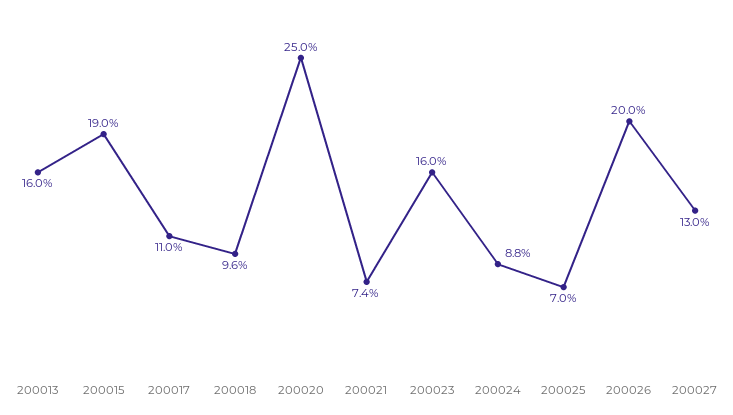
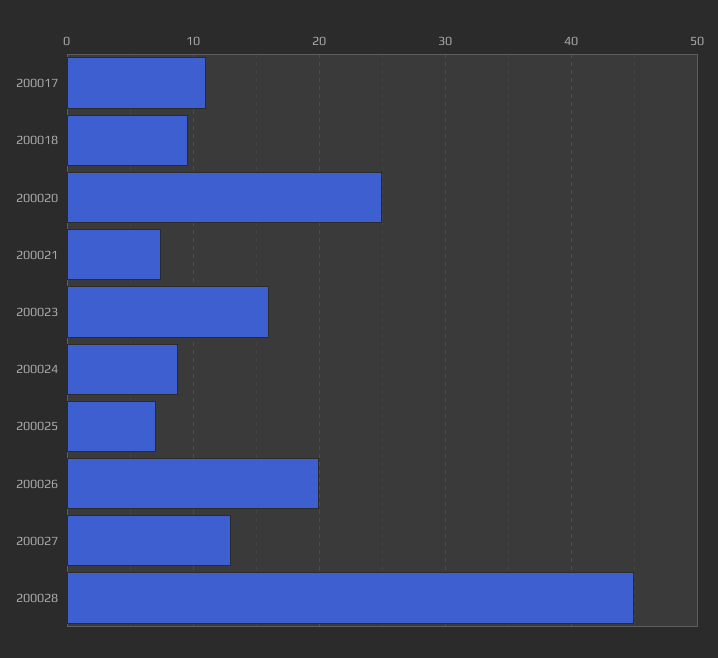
200013: 16 -> none
200015: 19 -> none
200028: none -> 45

